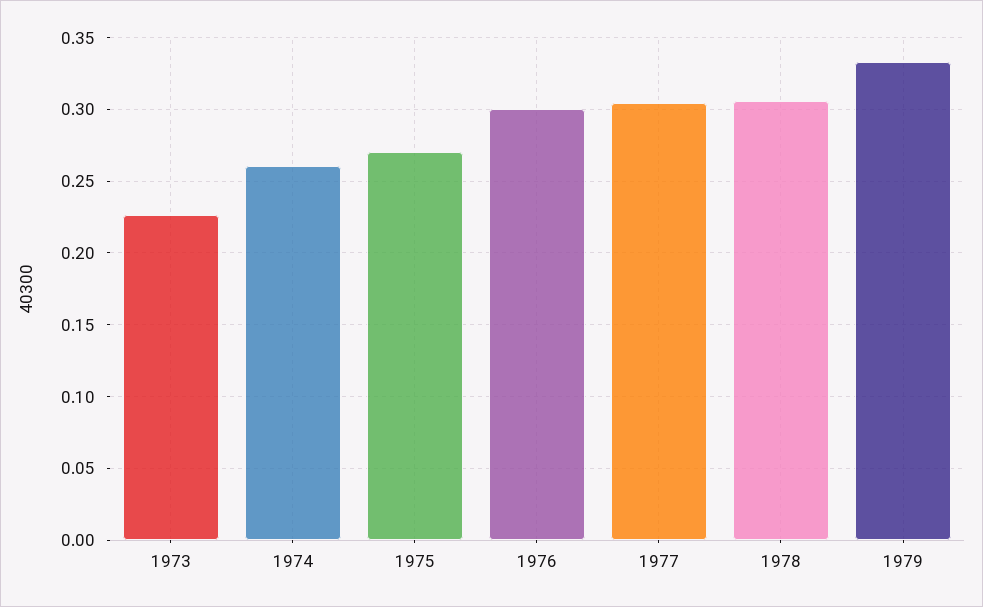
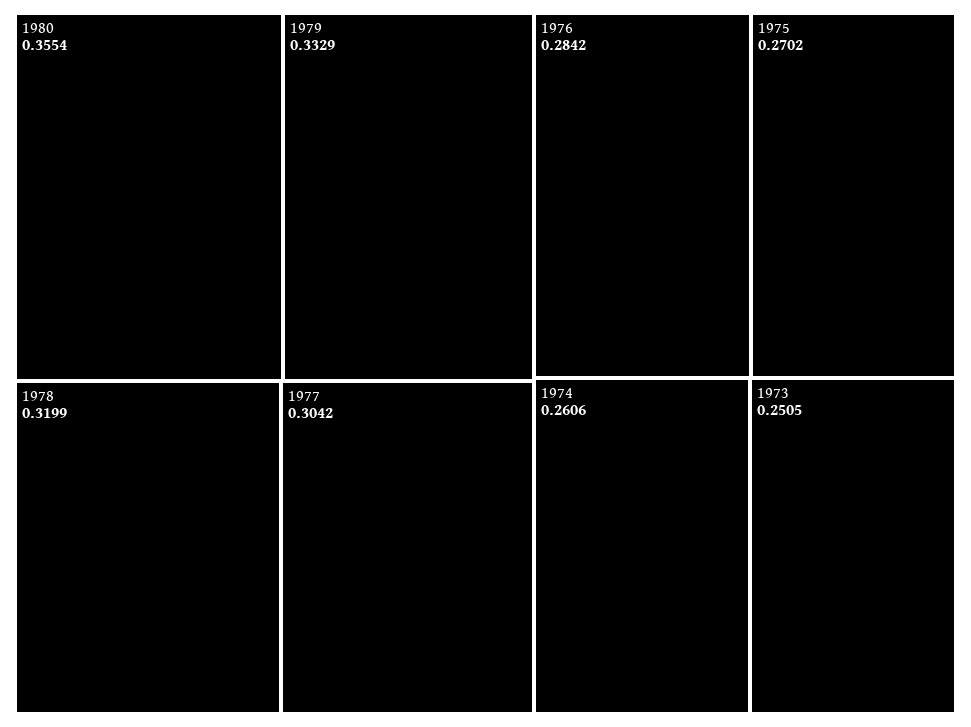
1973: 0.225 -> 0.2505
1976: 0.3 -> 0.2842
1978: 0.305 -> 0.3199
1980: none -> 0.3554

